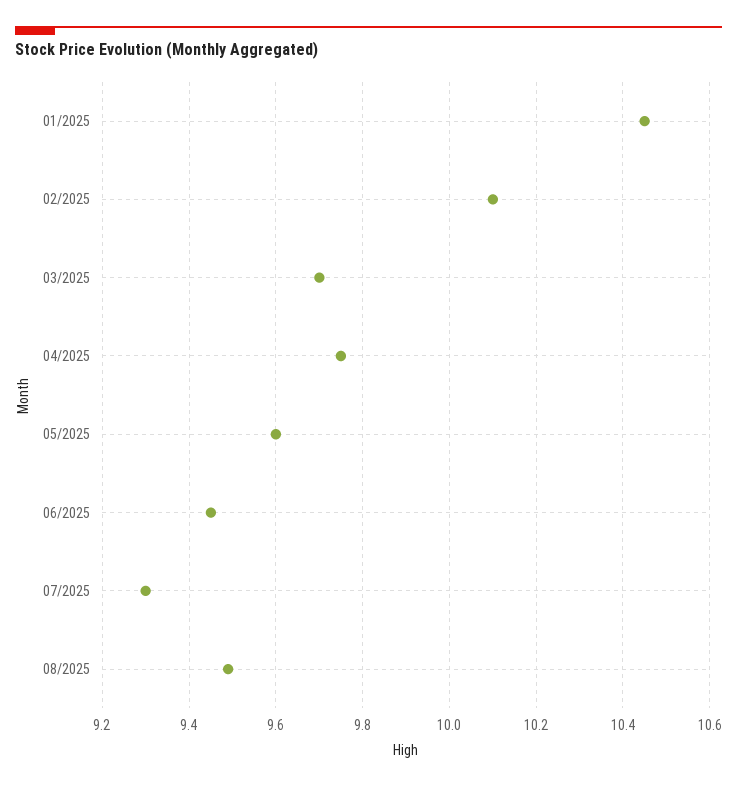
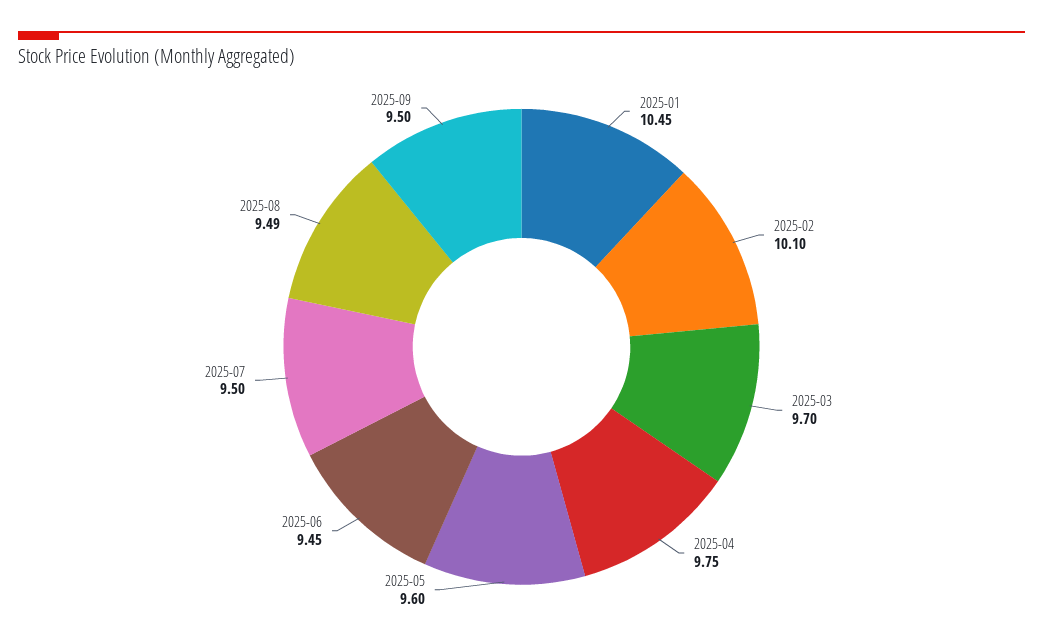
07/2025: 9.3 -> 9.5
2025-09: none -> 9.5

